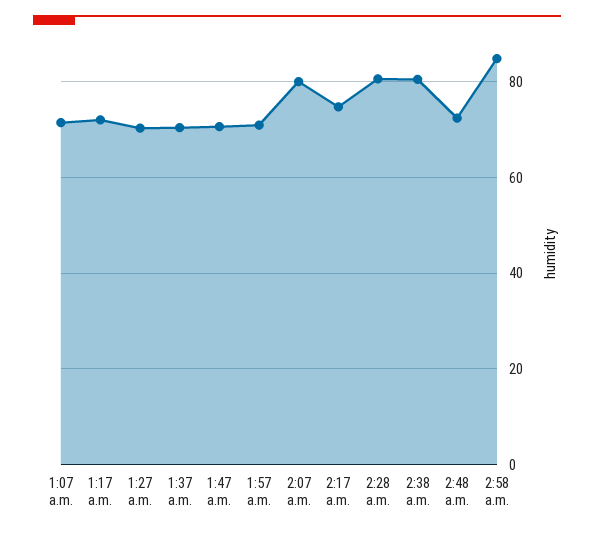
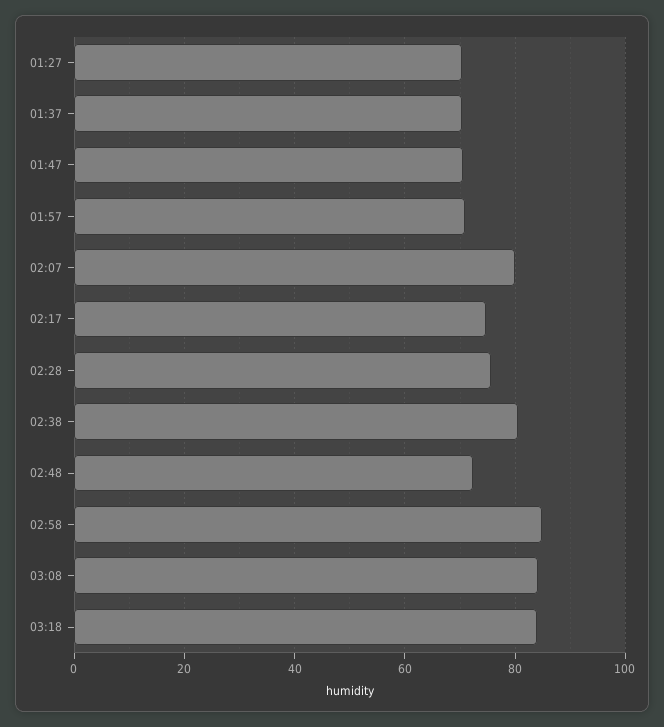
1:07 a.m.: 72 -> none
1:17 a.m.: 72 -> none
2:28 a.m.: 80 -> 76
03:08: none -> 84
03:18: none -> 84

